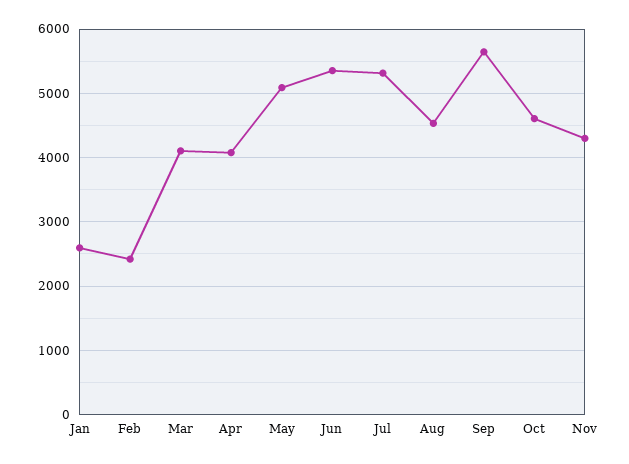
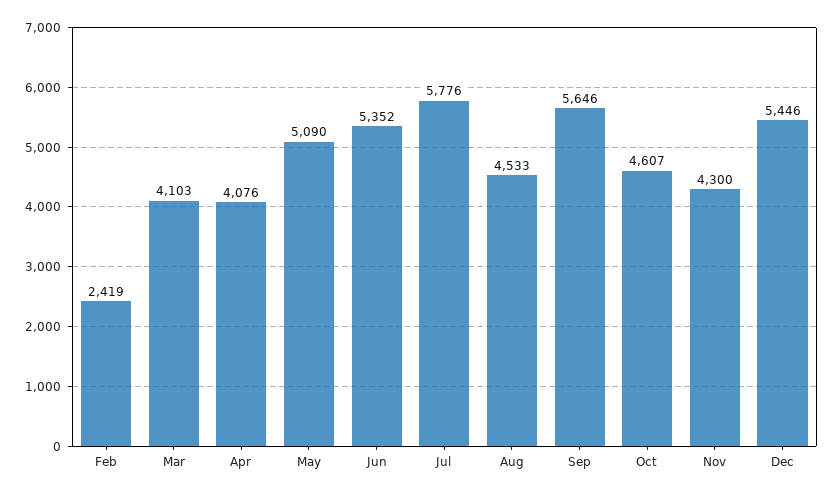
Jan: 2600 -> none
Jul: 5300 -> 5776
Dec: none -> 5446

